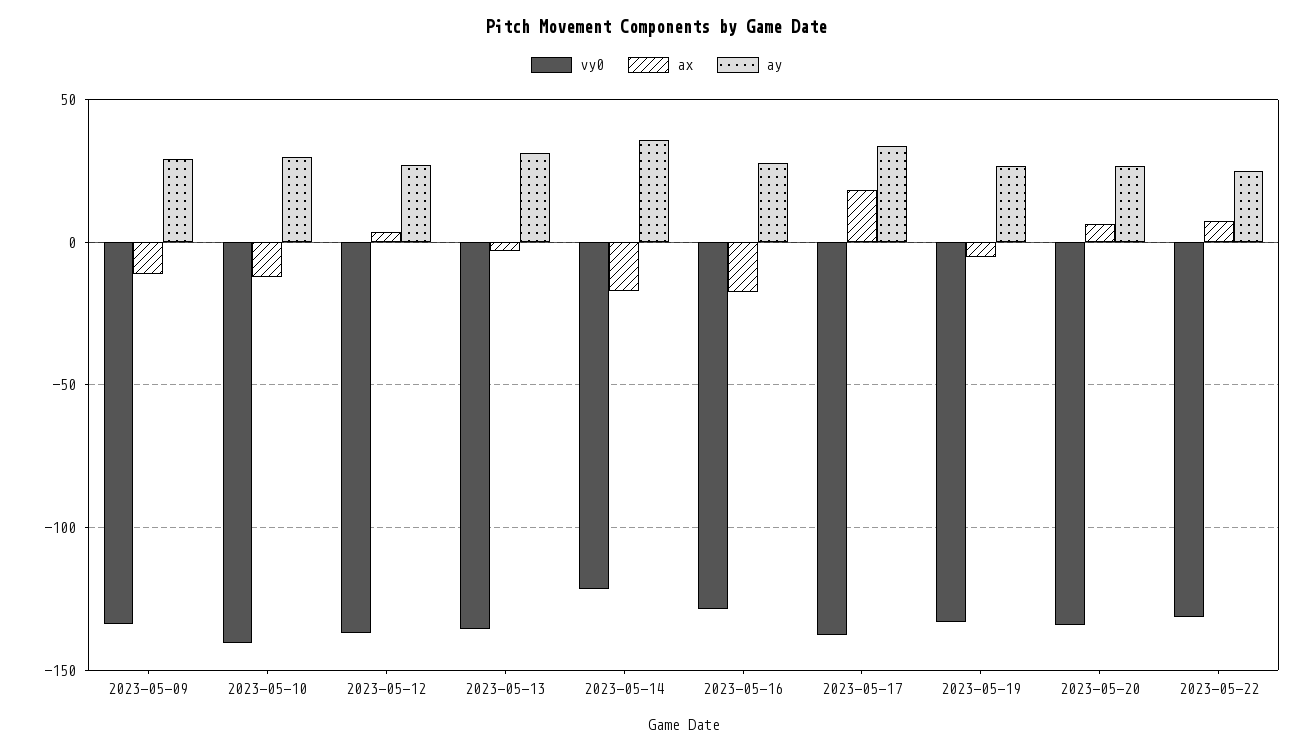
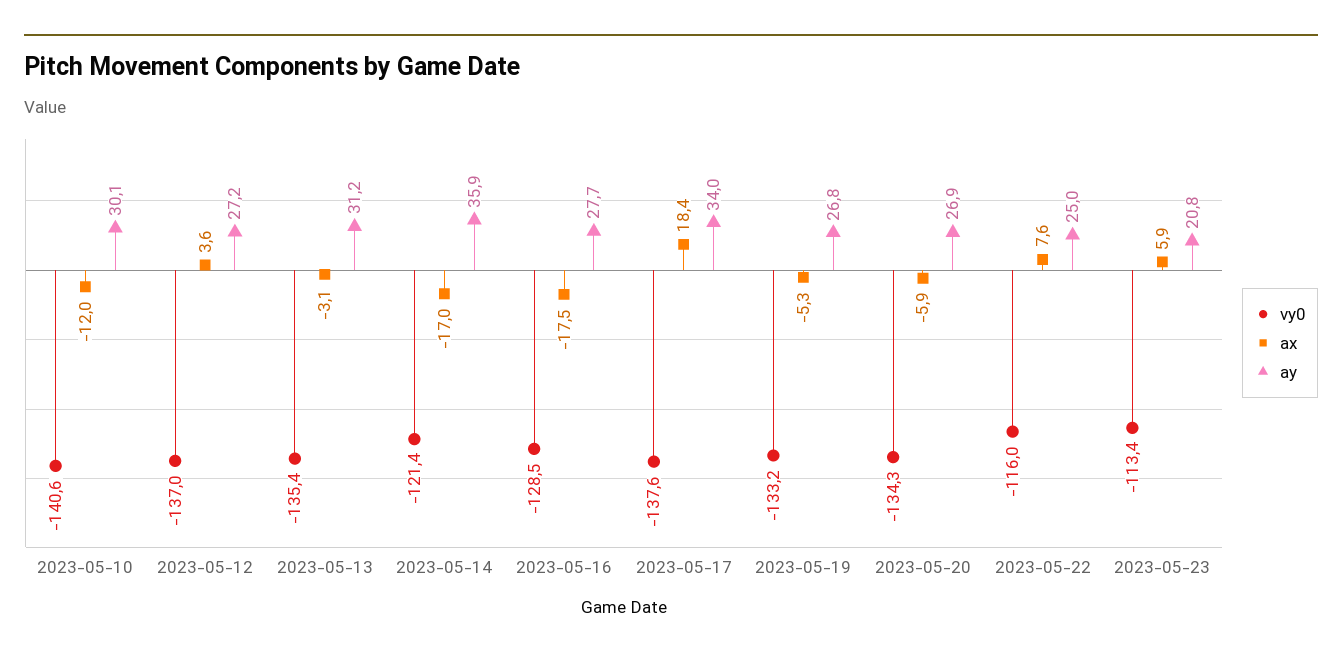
vy0, 2023-05-09: -135 -> none
ax, 2023-05-09: -10 -> none
ay, 2023-05-09: 30 -> none
ax, 2023-05-20: 5 -> -5.9
vy0, 2023-05-22: -130 -> -116
vy0, 2023-05-23: none -> -113.4
ax, 2023-05-23: none -> 5.9
ay, 2023-05-23: none -> 20.8

